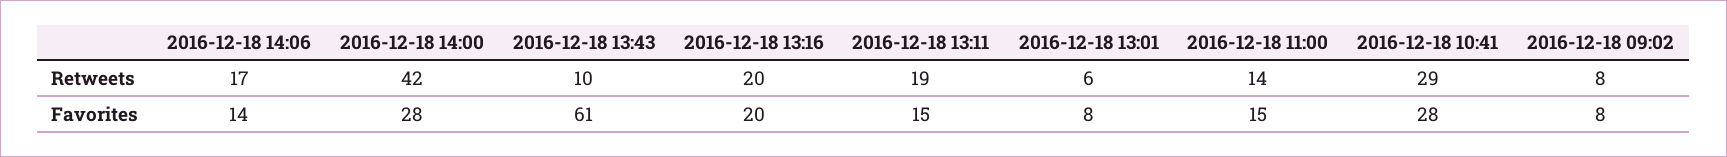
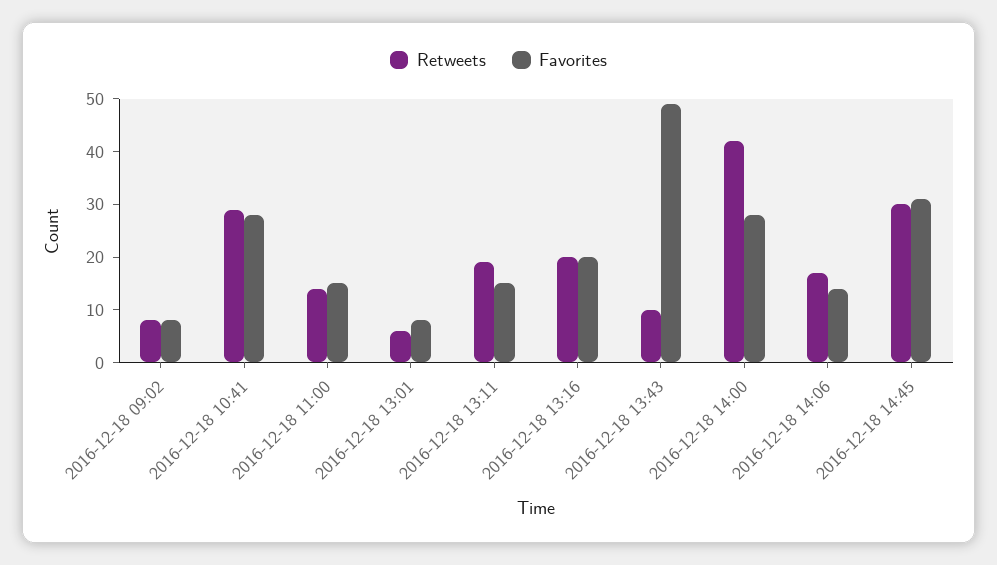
Favorites, 2016-12-18 13:43: 61 -> 50
Retweets, 2016-12-18 14:45: none -> 30
Favorites, 2016-12-18 14:45: none -> 30

